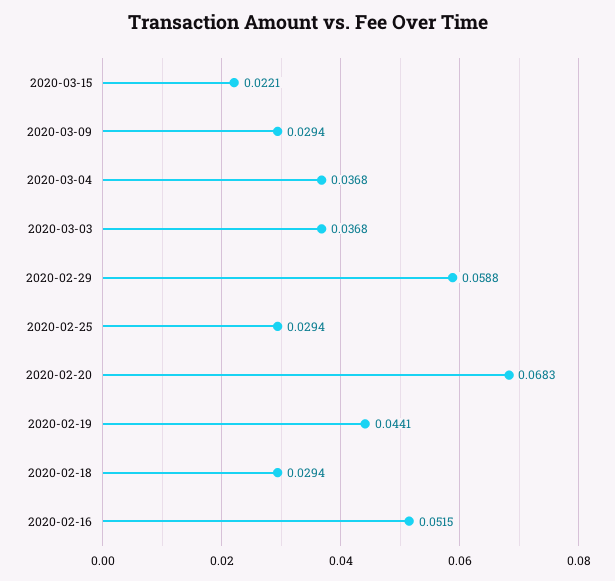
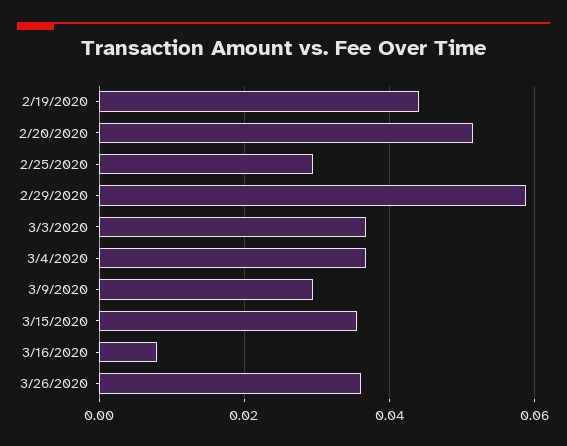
2020-03-15: 0.0221 -> 0.036
2020-02-20: 0.0683 -> 0.052
2020-02-18: 0.0294 -> none
2020-02-16: 0.0515 -> none
3/16/2020: none -> 0.008
3/26/2020: none -> 0.036

